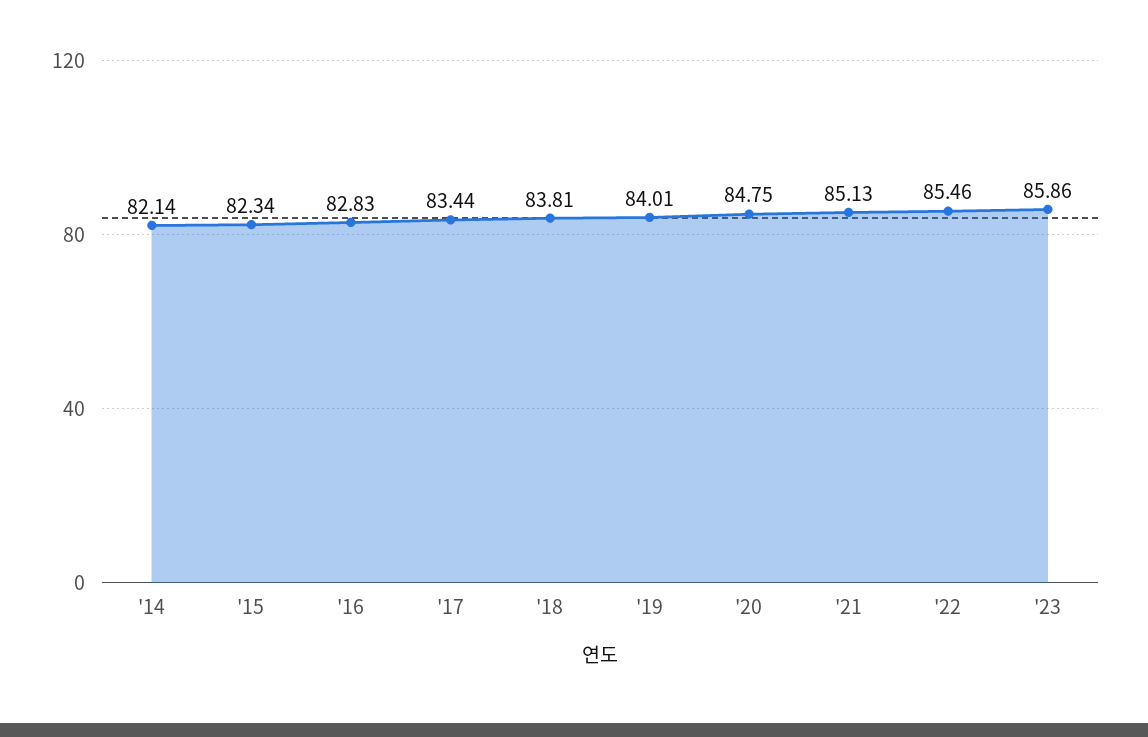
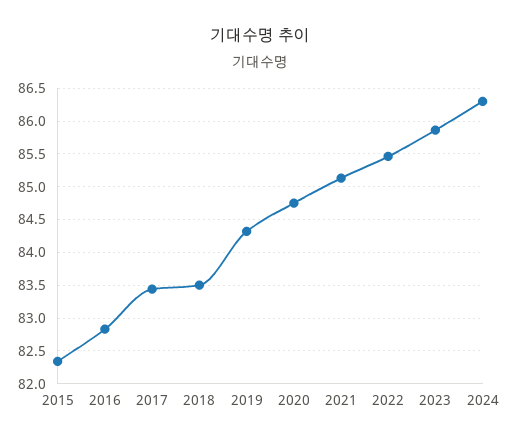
'14: 82.14 -> none
'18: 83.81 -> 83.5
'19: 84.01 -> 84.3
2024: none -> 86.3

